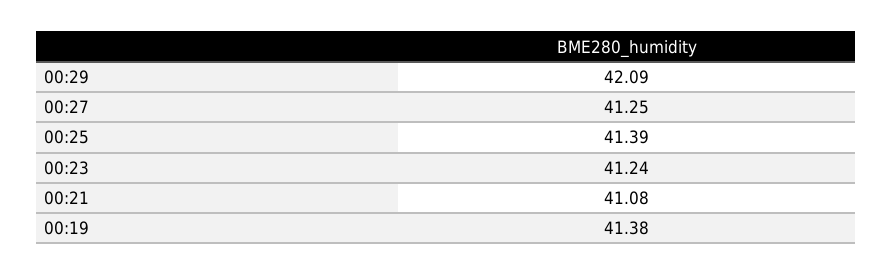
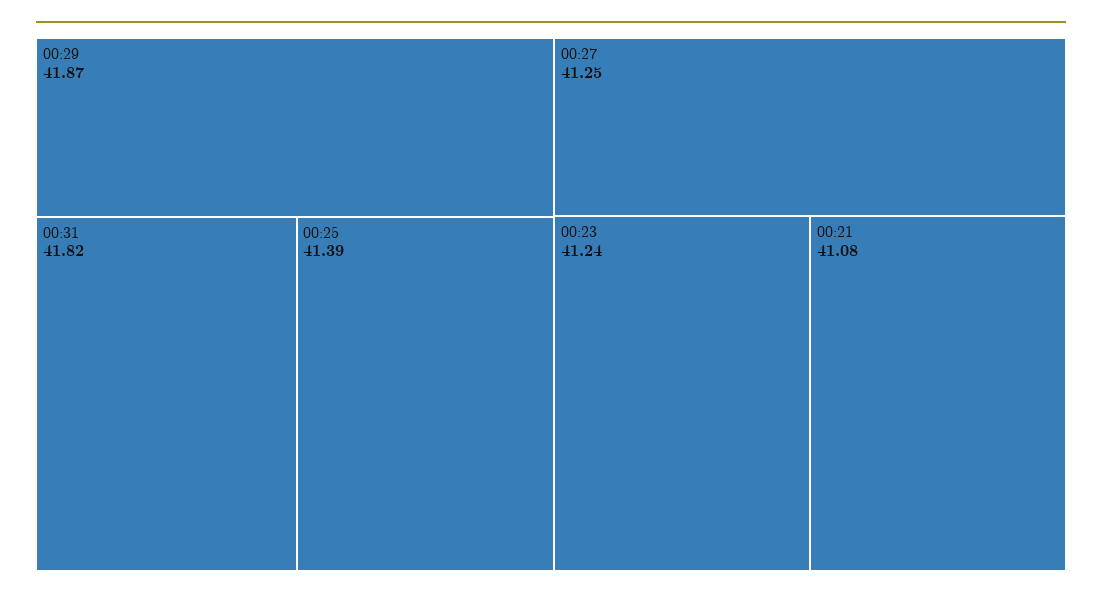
00:29: 42.09 -> 41.87
00:19: 41.38 -> none
00:31: none -> 41.82

